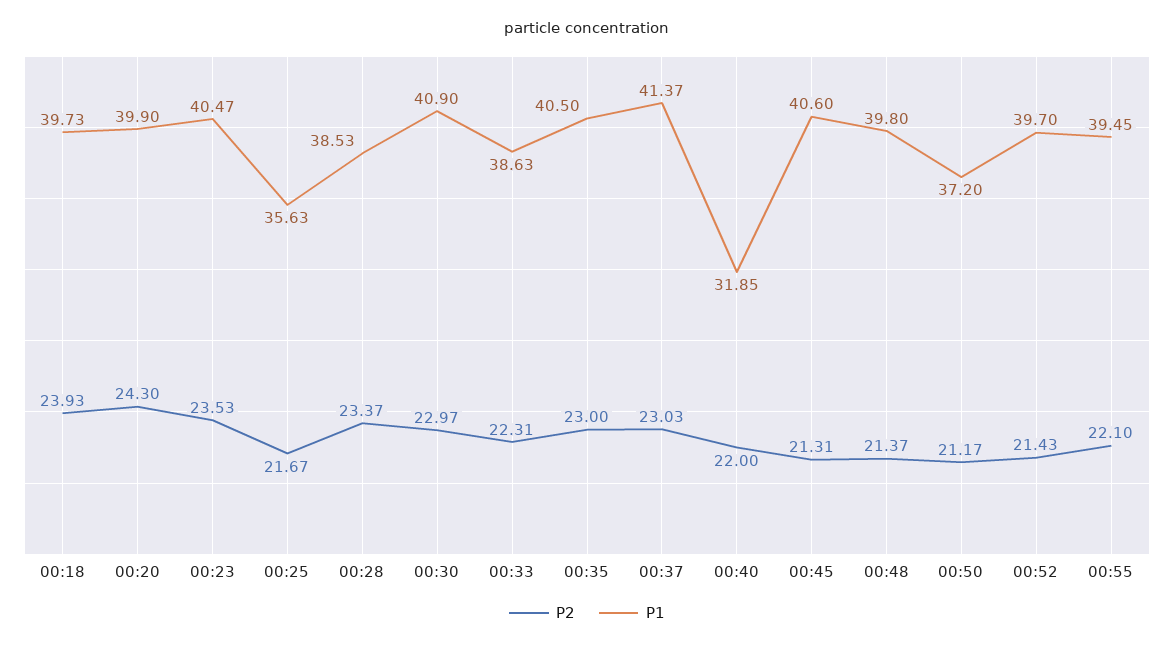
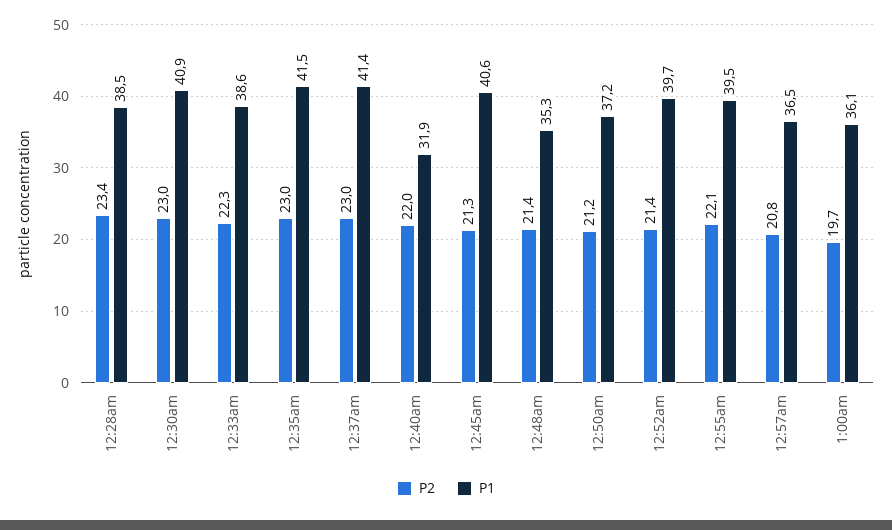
P2, 00:18: 23.93 -> none
P1, 00:18: 39.73 -> none
P2, 00:20: 24.3 -> none
P1, 00:20: 39.9 -> none
P2, 00:23: 23.53 -> none
P1, 00:23: 40.47 -> none
P2, 00:25: 21.67 -> none
P1, 00:25: 35.63 -> none
P1, 00:35: 40.5 -> 41.5
P1, 00:48: 39.8 -> 35.3
P2, 12:57am: none -> 20.8
P1, 12:57am: none -> 36.5
P2, 1:00am: none -> 19.7
P1, 1:00am: none -> 36.1

